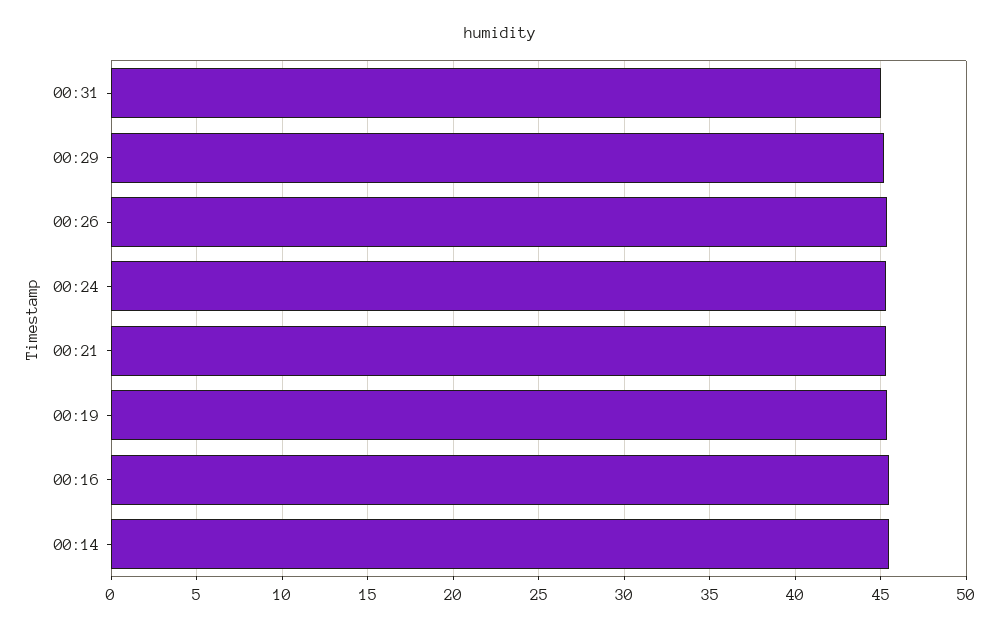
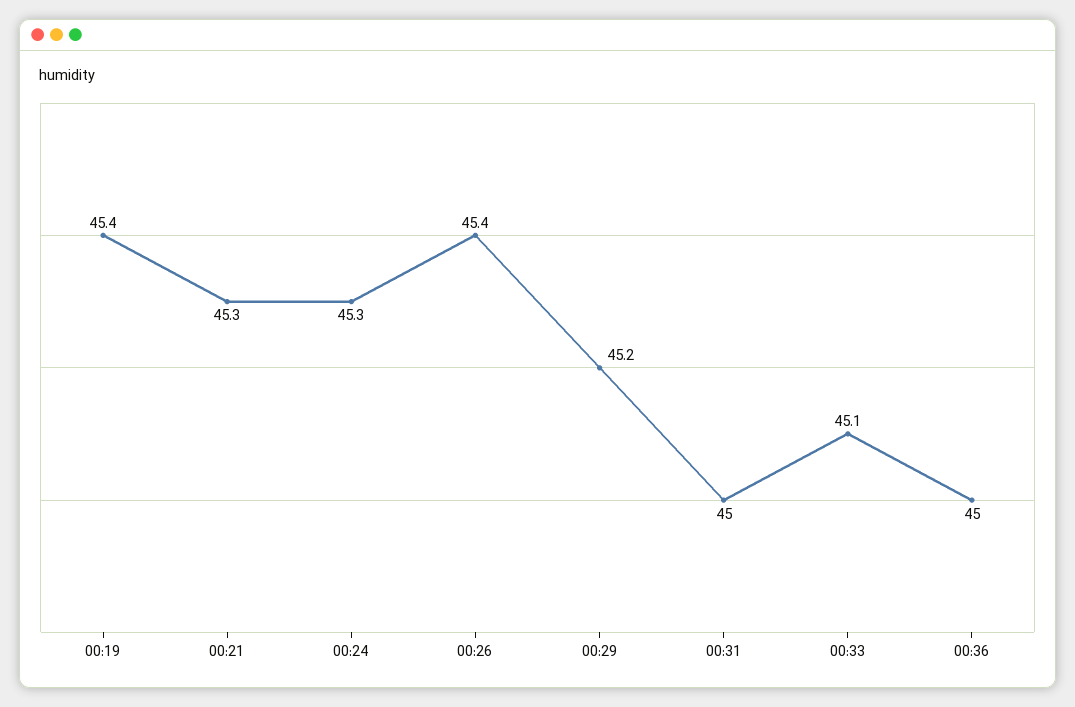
00:16: 45.5 -> none
00:14: 45.5 -> none
00:33: none -> 45.1
00:36: none -> 45

